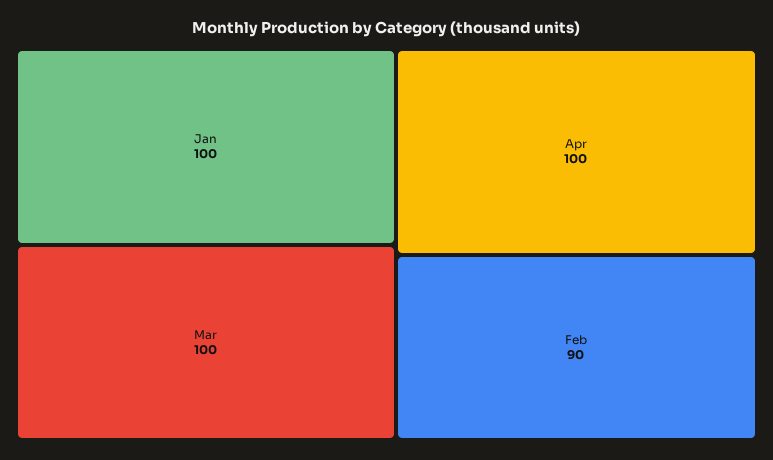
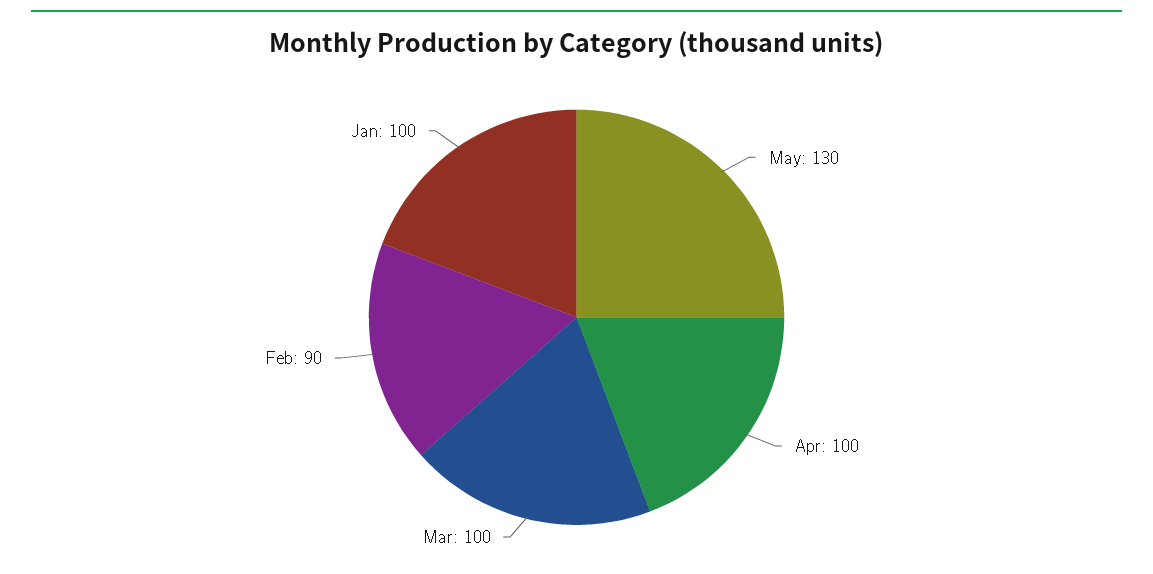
May: none -> 130

